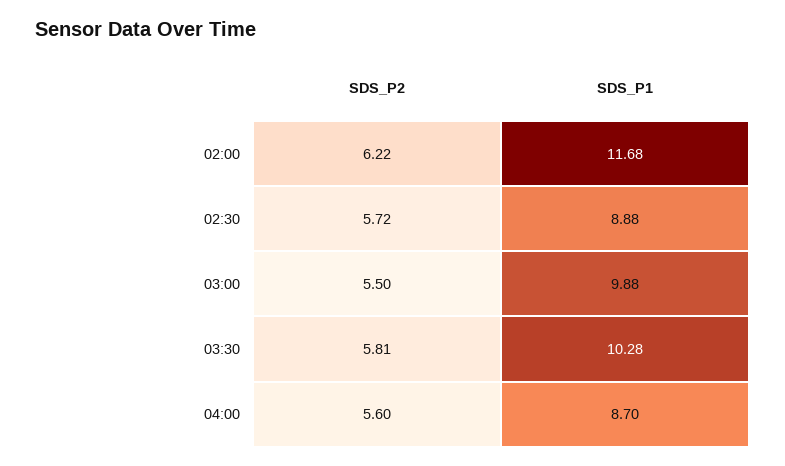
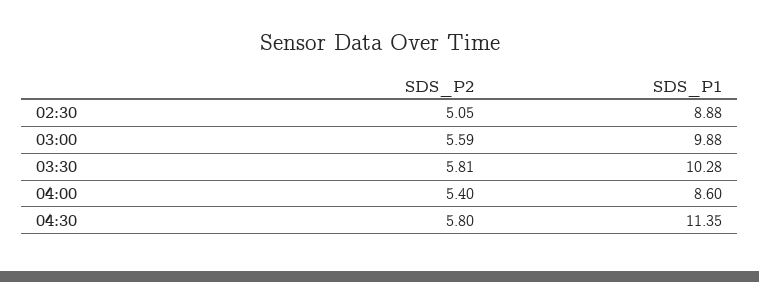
SDS_P2, 02:00: 6.22 -> none
SDS_P1, 02:00: 11.68 -> none
SDS_P2, 02:30: 5.72 -> 5.05
SDS_P2, 03:00: 5.5 -> 5.59
SDS_P2, 04:00: 5.6 -> 5.4
SDS_P1, 04:00: 8.7 -> 8.6
SDS_P2, 04:30: none -> 5.8
SDS_P1, 04:30: none -> 11.35

